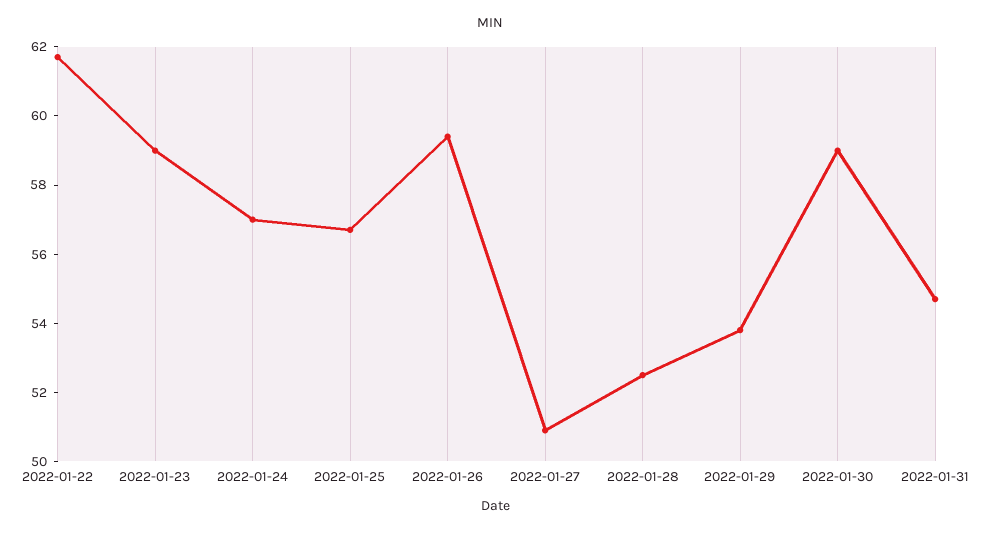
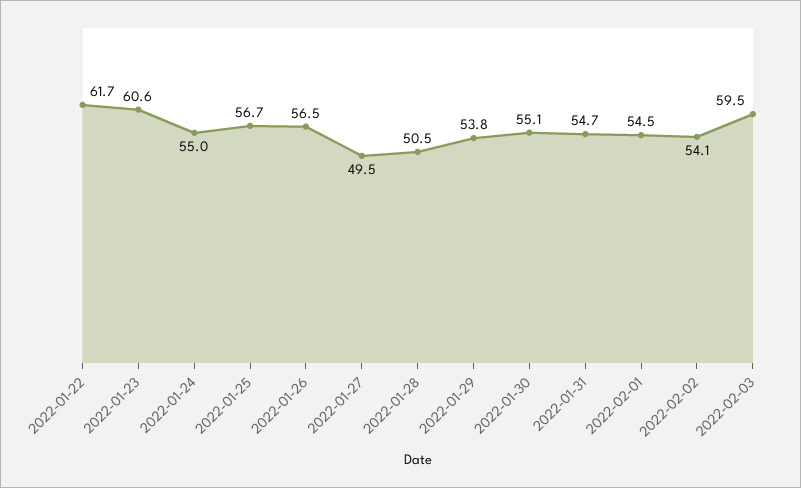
2022-01-23: 59 -> 60.6
2022-01-24: 57 -> 55
2022-01-26: 59.5 -> 56.5
2022-01-27: 51 -> 49.5
2022-01-28: 52.5 -> 50.5
2022-01-30: 59 -> 55.1
2022-02-01: none -> 54.5
2022-02-02: none -> 54.1
2022-02-03: none -> 59.5

